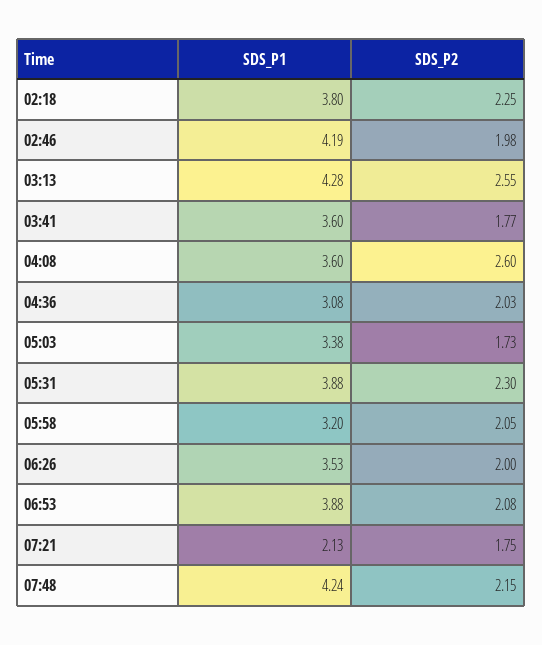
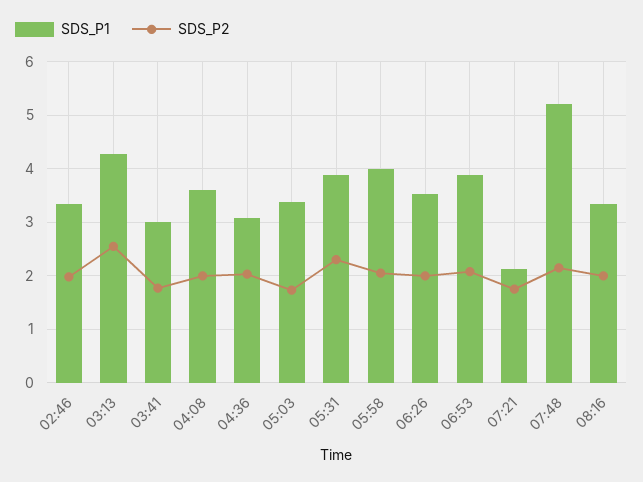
SDS_P1, 02:18: 3.8 -> none
SDS_P2, 02:18: 2.25 -> none
SDS_P1, 02:46: 4.19 -> 3.4
SDS_P1, 03:41: 3.6 -> 3
SDS_P2, 04:08: 2.6 -> 2
SDS_P1, 05:58: 3.2 -> 4
SDS_P1, 07:48: 4.24 -> 5.2
SDS_P1, 08:16: none -> 3.4
SDS_P2, 08:16: none -> 2

